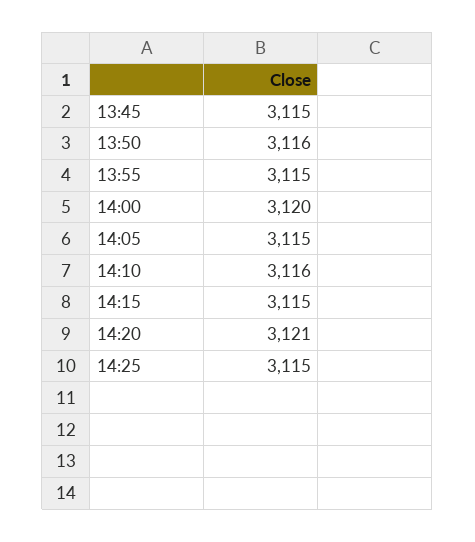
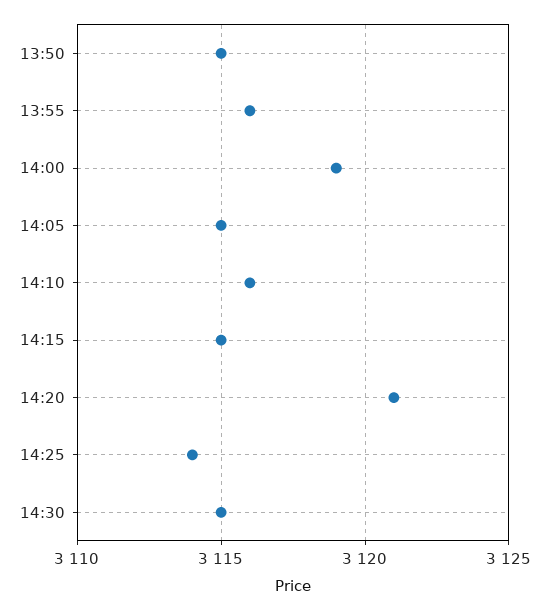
13:45: 3115 -> none
13:50: 3116 -> 3115
13:55: 3115 -> 3116
14:00: 3120 -> 3119
14:25: 3115 -> 3114
14:30: none -> 3115

